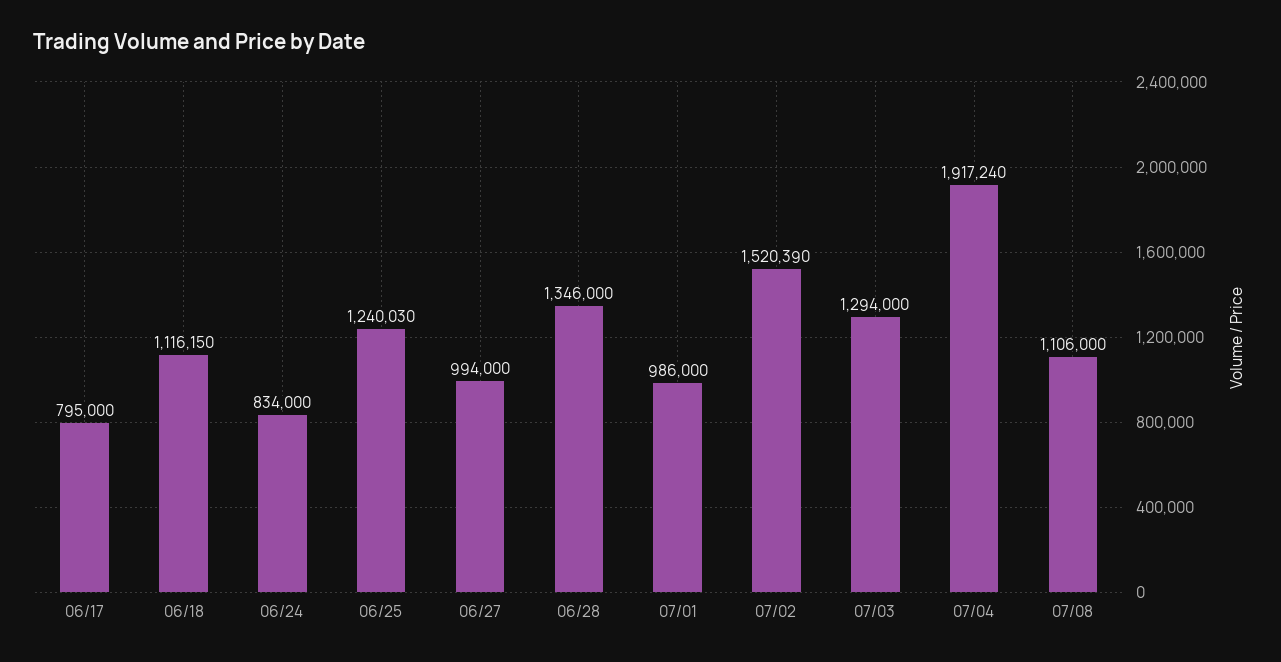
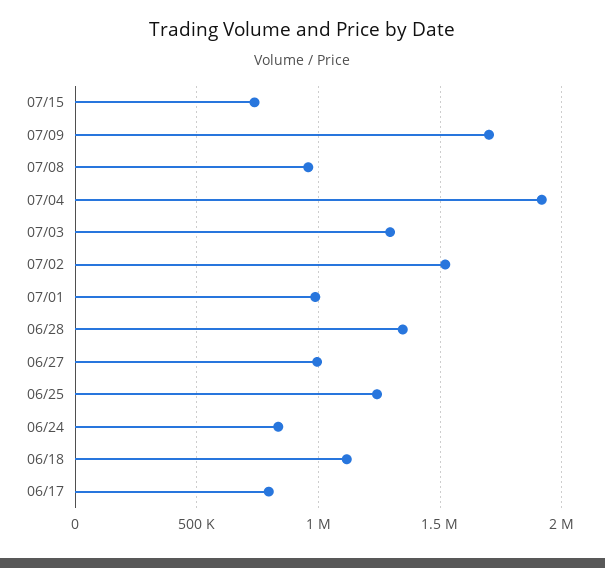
07/08: 1106000 -> 950000
07/15: none -> 750000
07/09: none -> 1700000

